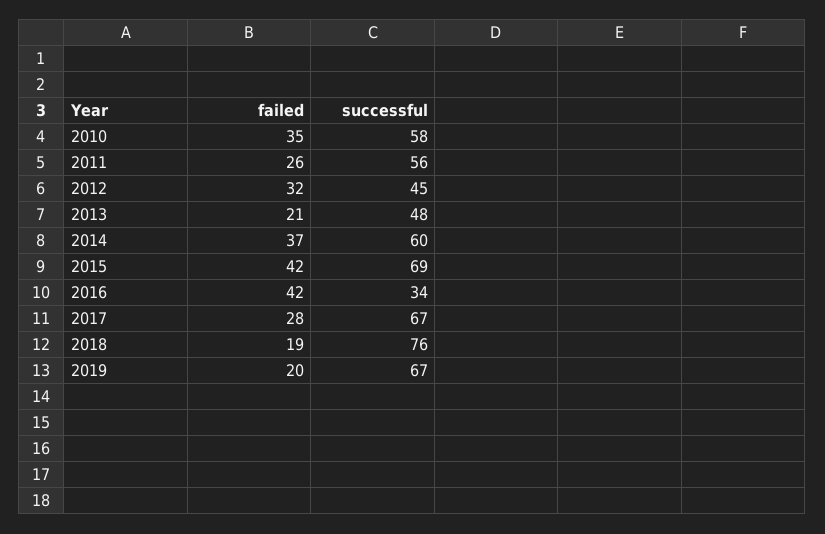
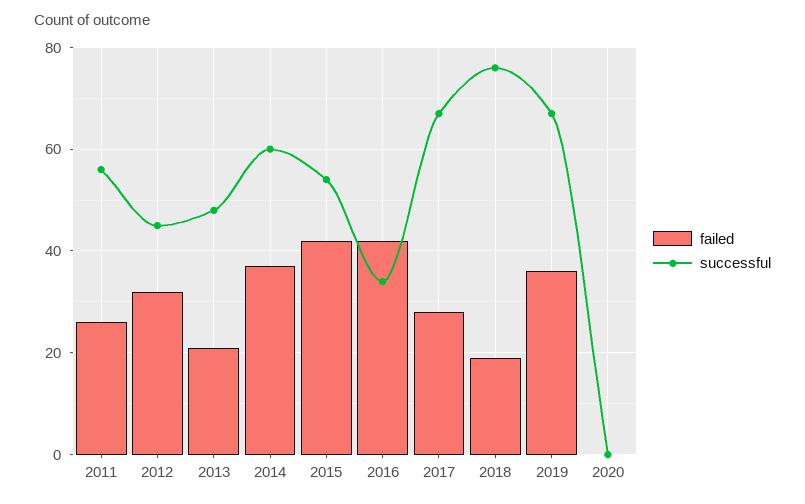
failed, 2010: 35 -> none
successful, 2010: 58 -> none
successful, 2015: 69 -> 55
failed, 2019: 20 -> 35
failed, 2020: none -> 0
successful, 2020: none -> 0

